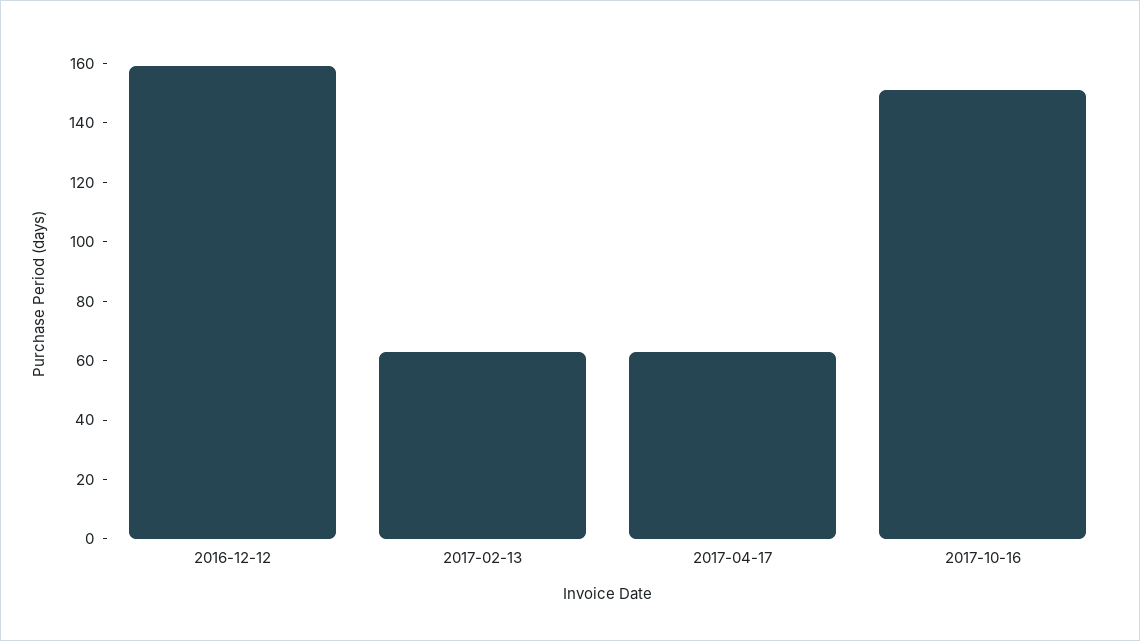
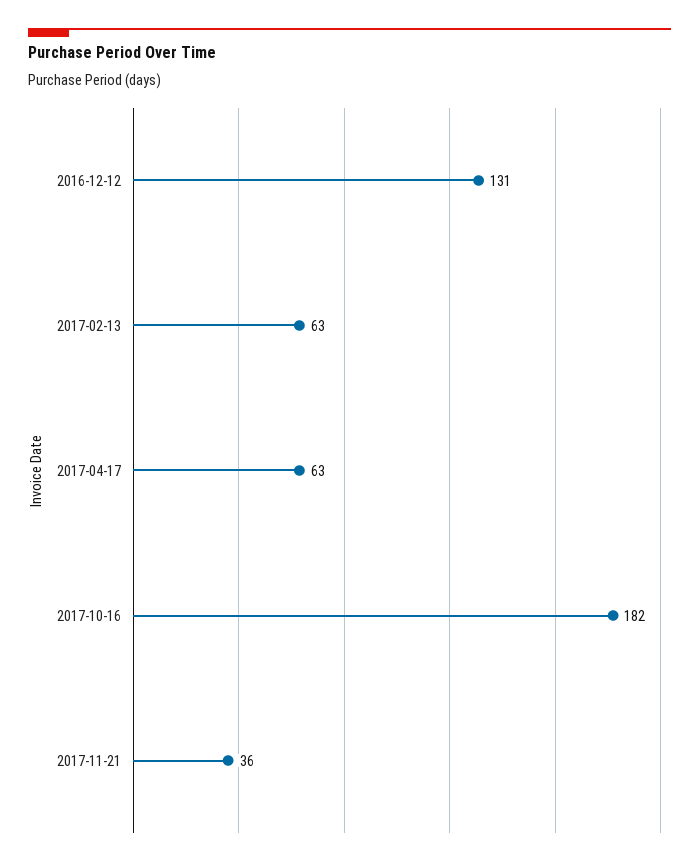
2016-12-12: 160 -> 131
2017-10-16: 150 -> 182
2017-11-21: none -> 36

